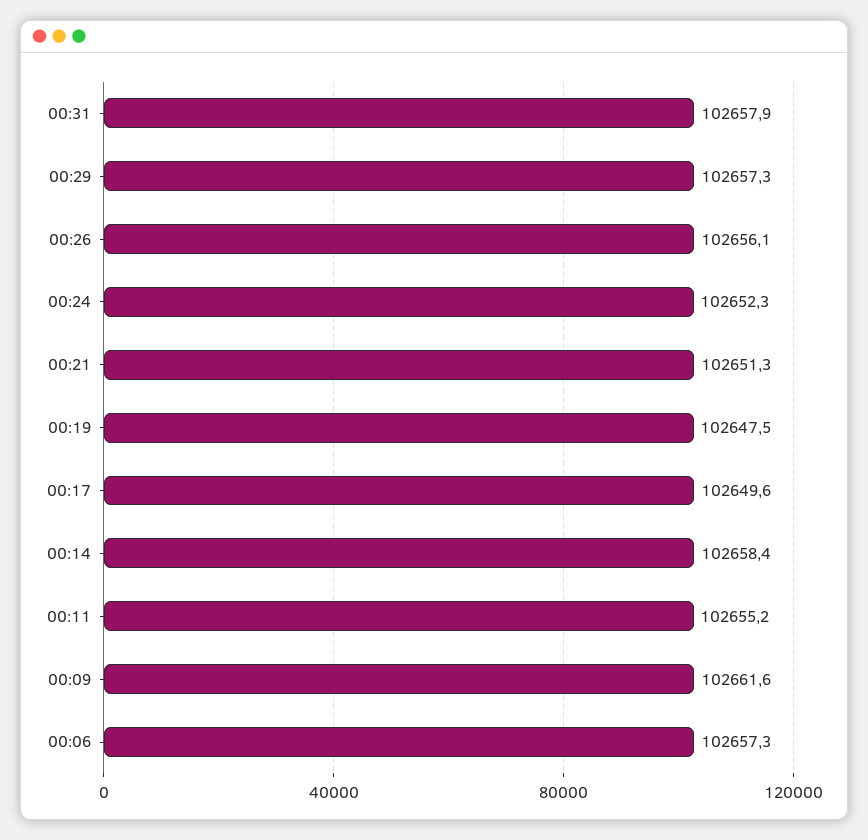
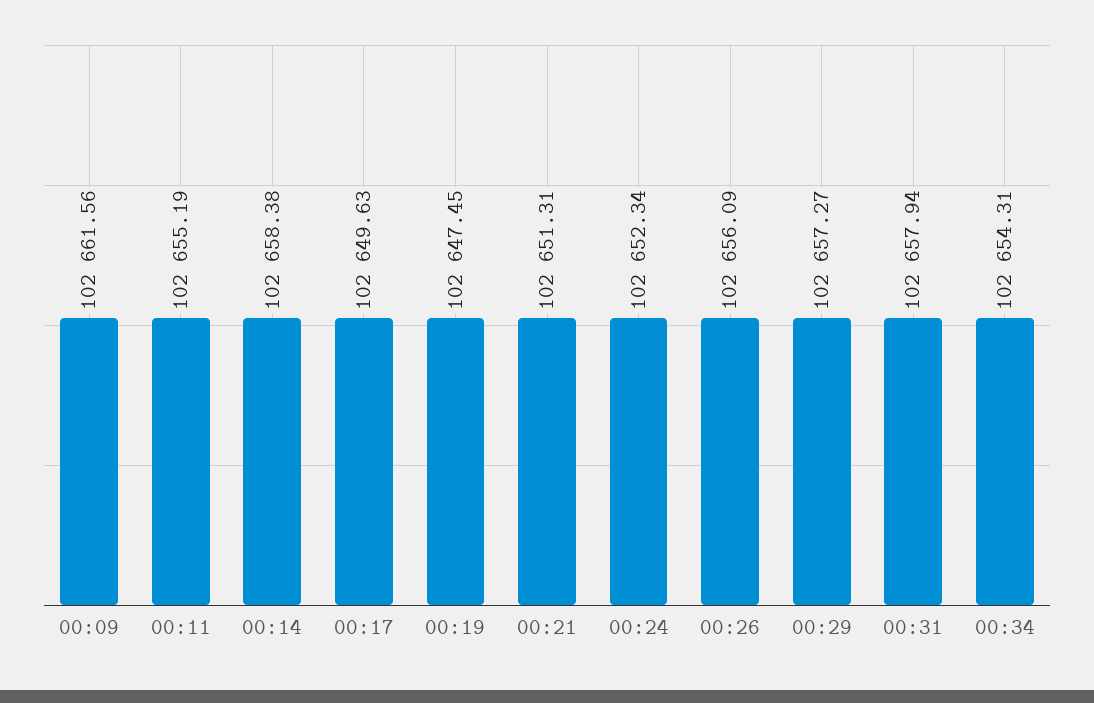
00:06: 102657.3 -> none
00:34: none -> 102654.31

